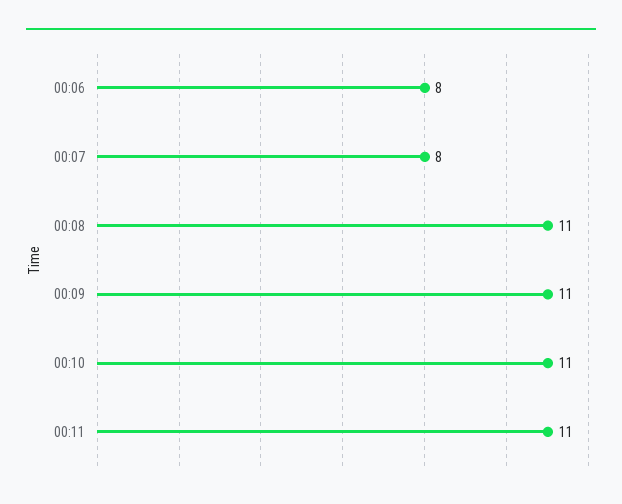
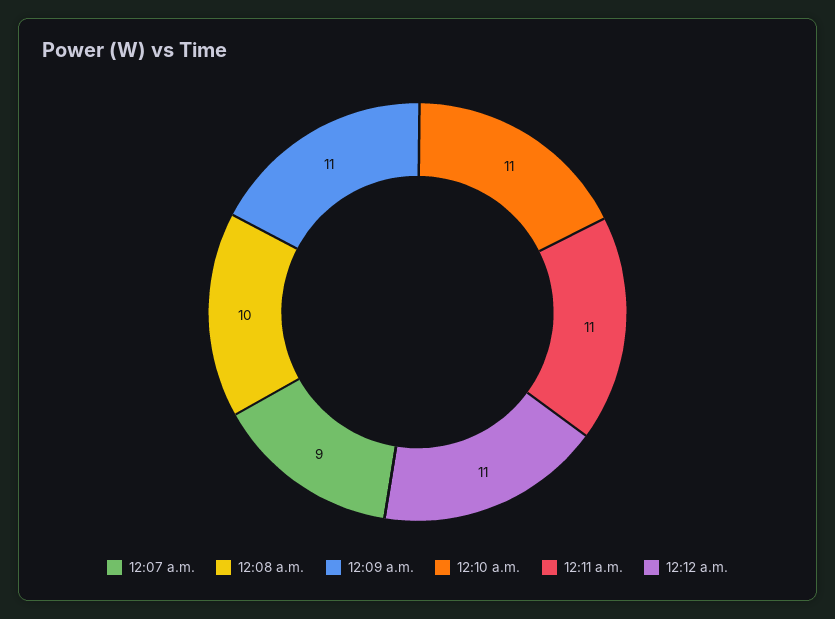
00:06: 8 -> none
00:07: 8 -> 9
00:08: 11 -> 10
12:12 a.m.: none -> 11

